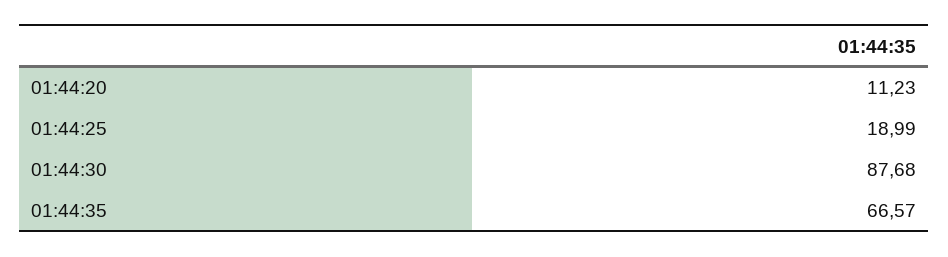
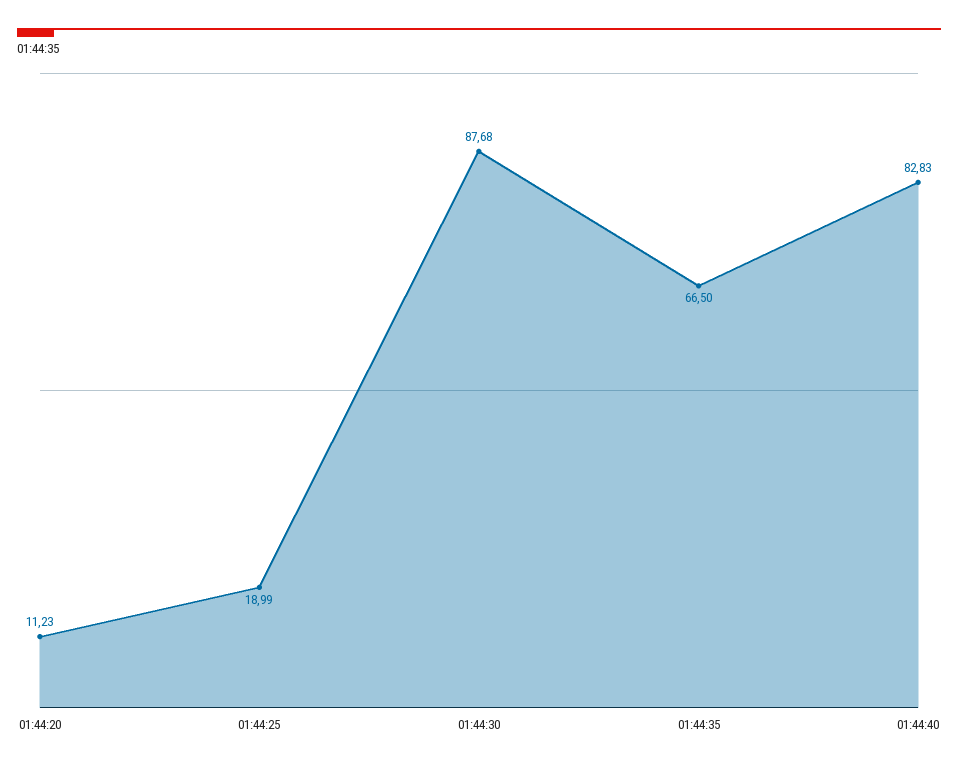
01:44:35: 66.57 -> 66.5
01:44:40: none -> 82.83

